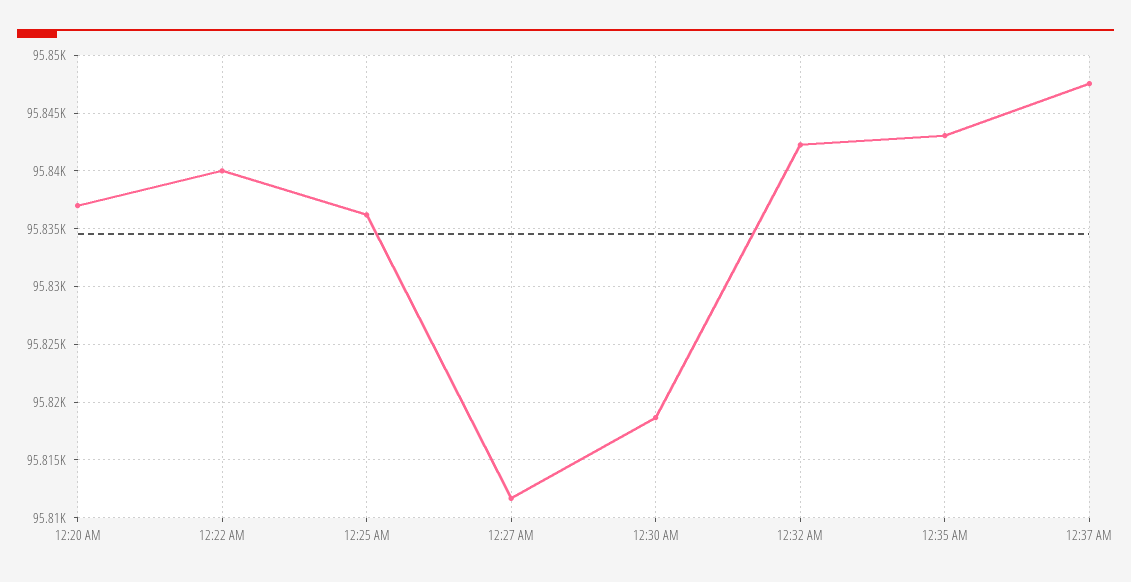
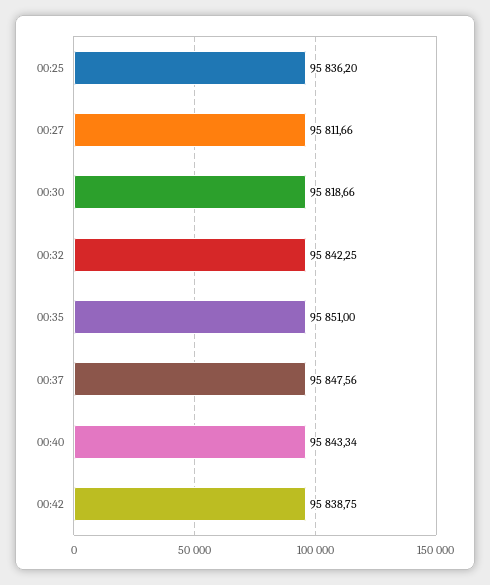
12:20 AM: 95837 -> none
12:22 AM: 95840 -> none
12:35 AM: 95843 -> 95851
00:40: none -> 95843.34
00:42: none -> 95838.75

